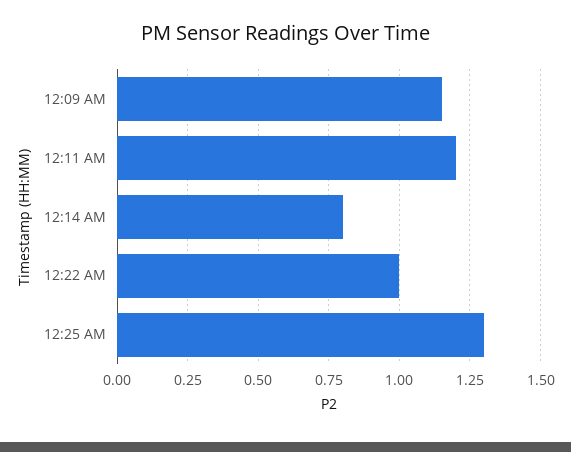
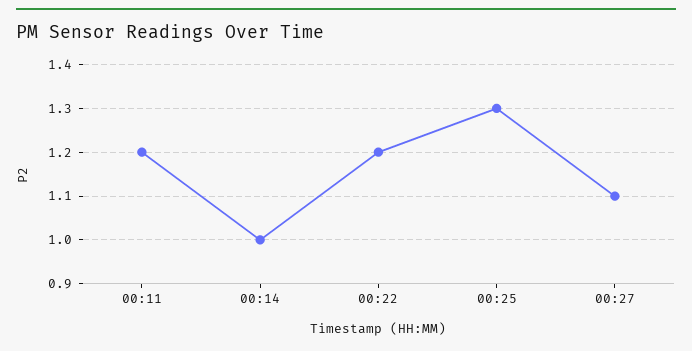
12:09 AM: 1.15 -> none
12:14 AM: 0.8 -> 1
12:22 AM: 1 -> 1.2
00:27: none -> 1.1

